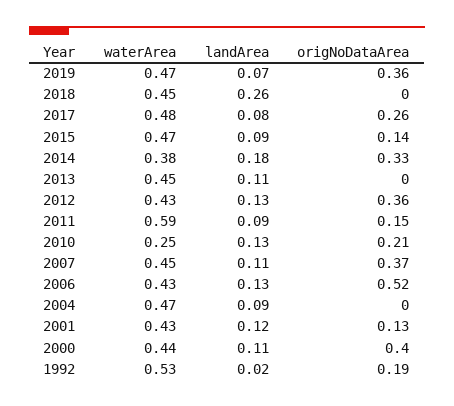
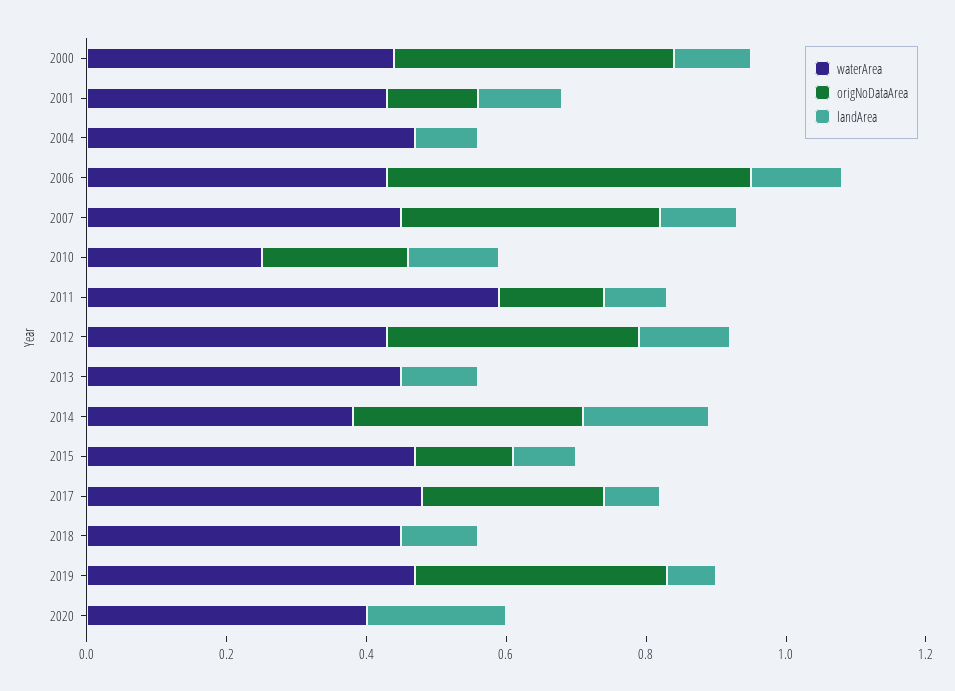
landArea, 2018: 0.26 -> 0.1
waterArea, 1992: 0.53 -> none
landArea, 1992: 0.02 -> none
origNoDataArea, 1992: 0.19 -> none
waterArea, 2020: none -> 0.4
origNoDataArea, 2020: none -> 0
landArea, 2020: none -> 0.2

